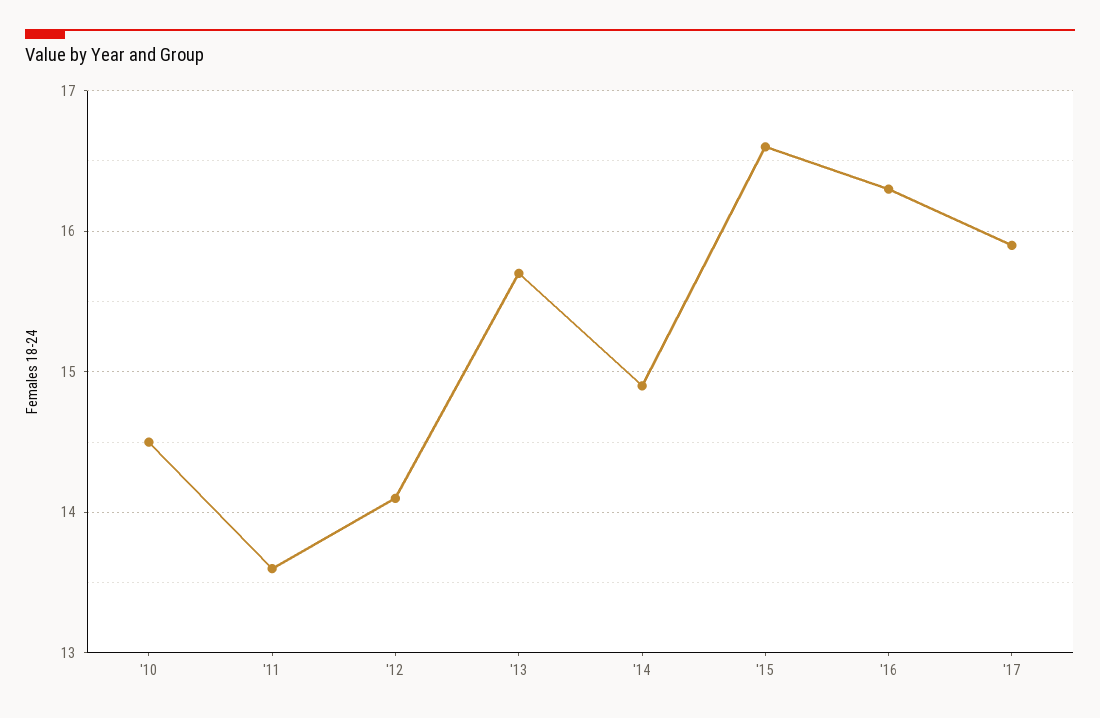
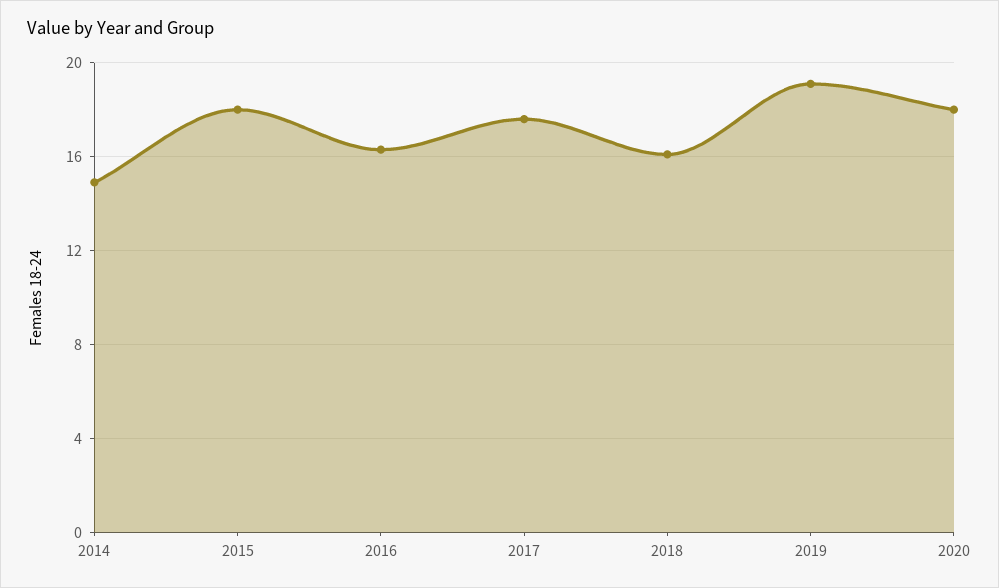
'10: 14.5 -> none
'11: 13.6 -> none
'12: 14.1 -> none
'13: 15.7 -> none
'15: 16.6 -> 18
'17: 15.9 -> 17.5
2018: none -> 16
2019: none -> 19
2020: none -> 18

